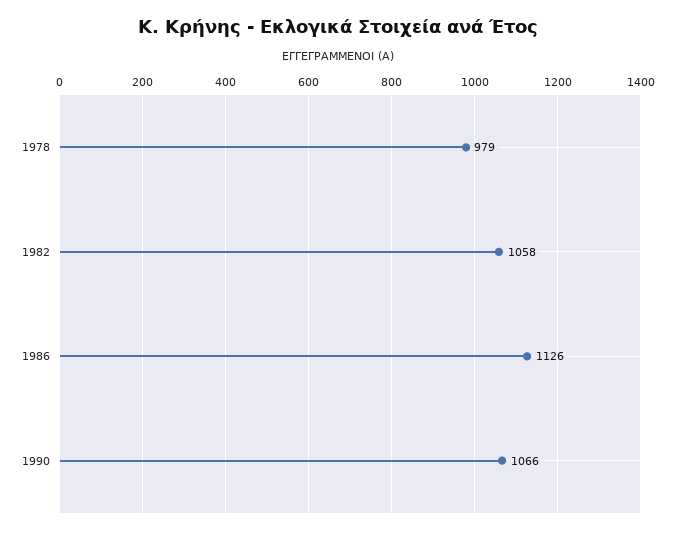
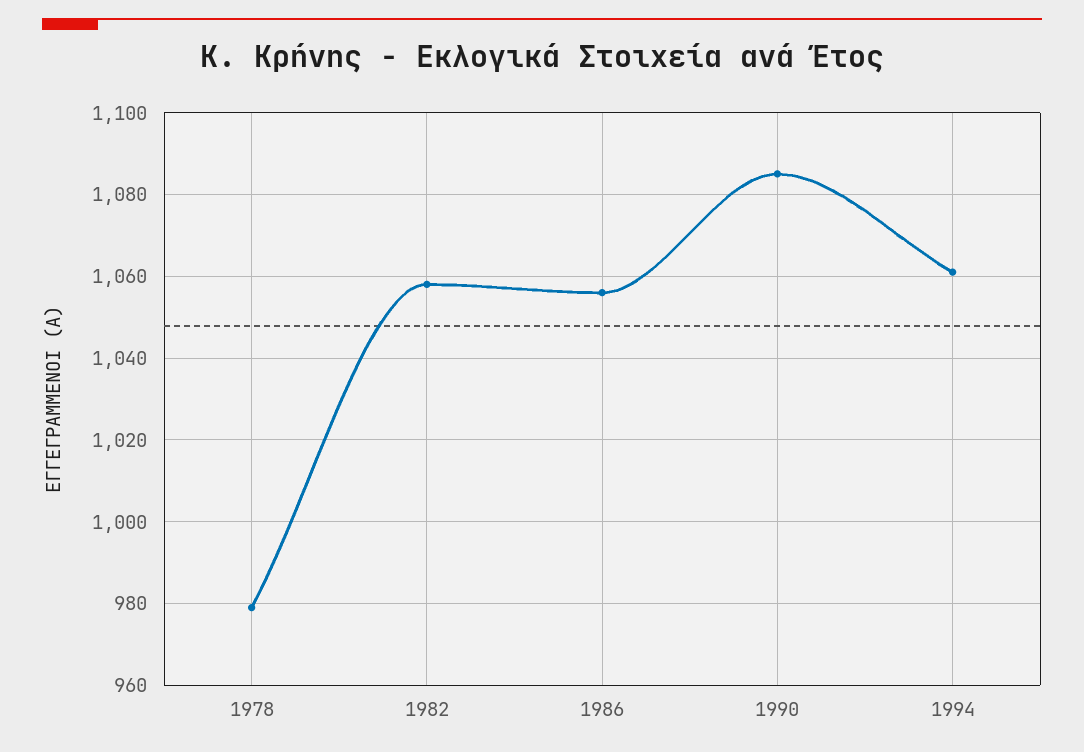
1986: 1126 -> 1055
1990: 1066 -> 1085
1994: none -> 1060

